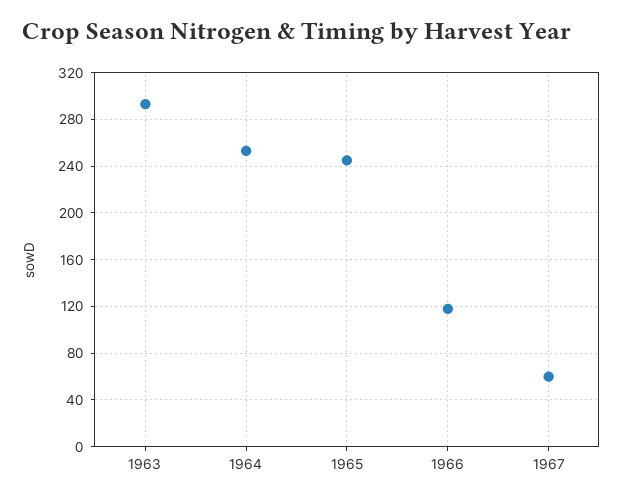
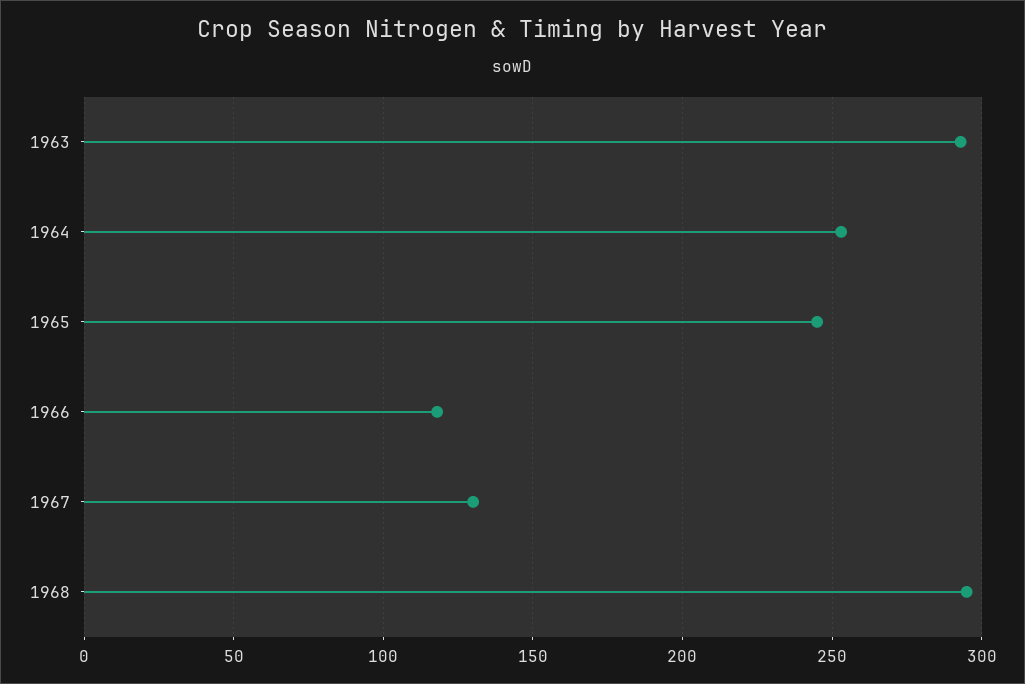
1967: 60 -> 130
1968: none -> 295

